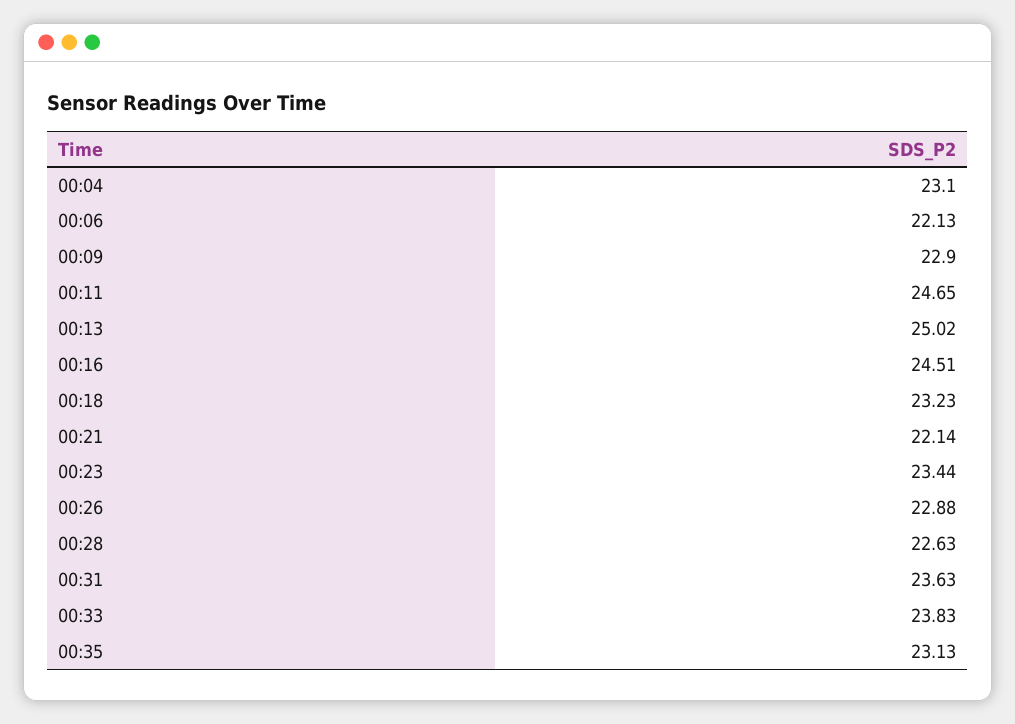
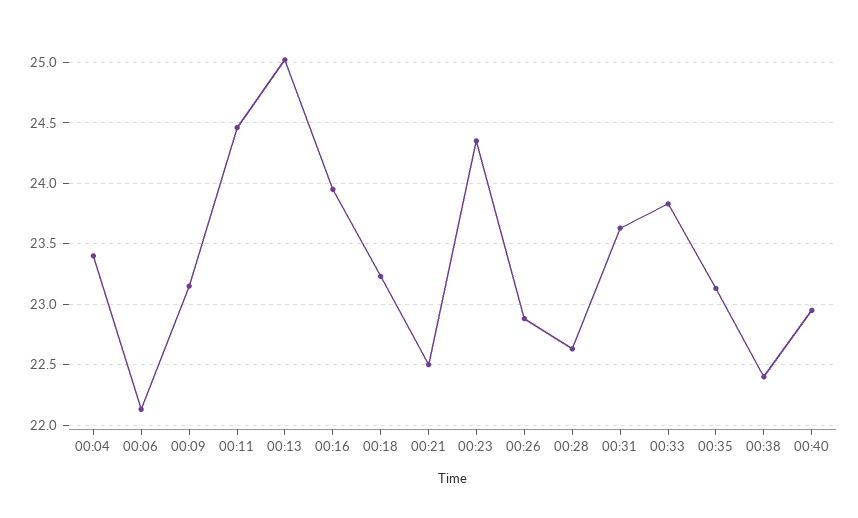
00:04: 23.1 -> 23.4
00:09: 22.9 -> 23.15
00:11: 24.65 -> 24.45
00:16: 24.51 -> 23.95
00:21: 22.14 -> 22.5
00:23: 23.44 -> 24.35
00:38: none -> 22.4
00:40: none -> 22.95

